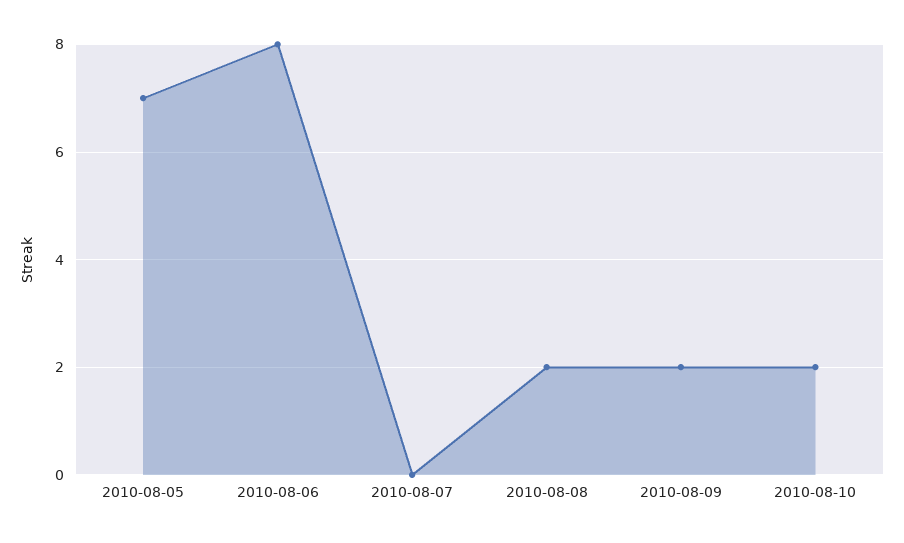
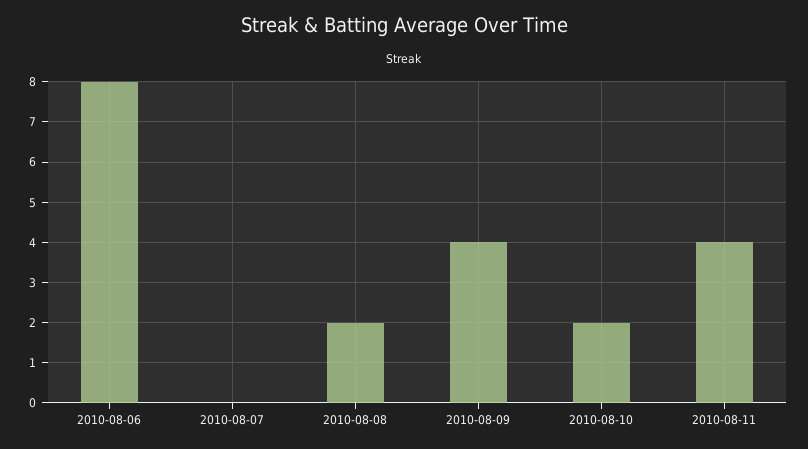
2010-08-05: 7 -> none
2010-08-09: 2 -> 4
2010-08-11: none -> 4

